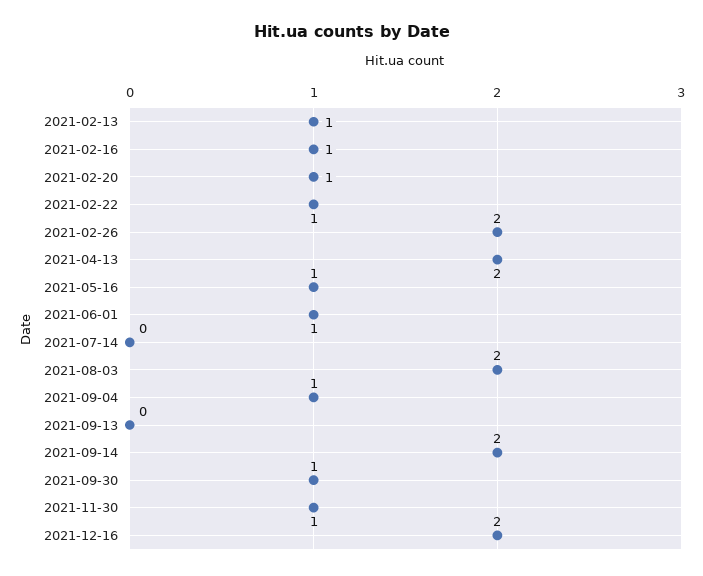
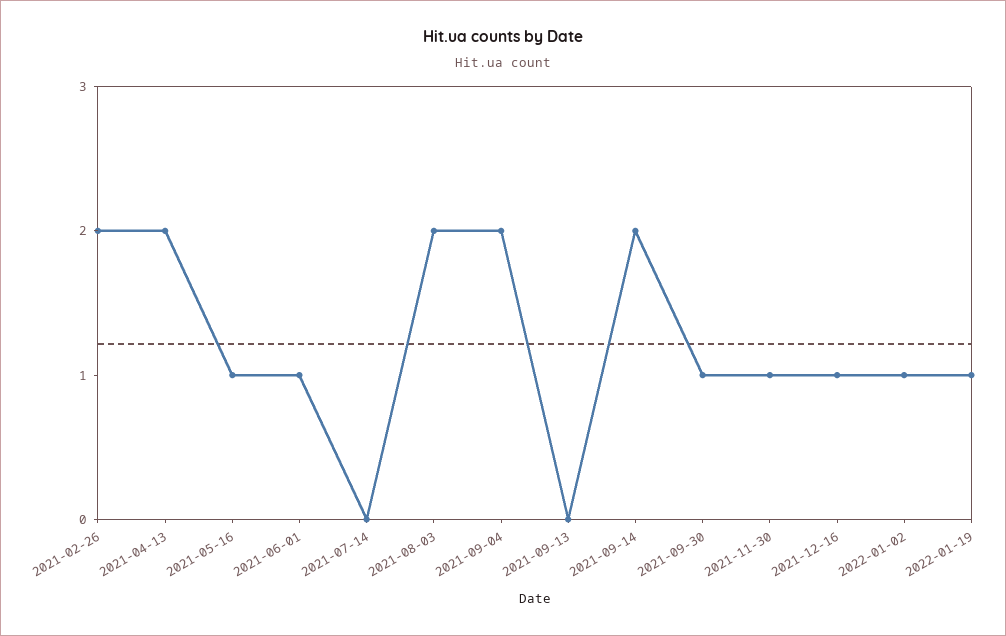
2021-02-13: 1 -> none
2021-02-16: 1 -> none
2021-02-20: 1 -> none
2021-02-22: 1 -> none
2021-09-04: 1 -> 2
2021-12-16: 2 -> 1
2022-01-02: none -> 1
2022-01-19: none -> 1

